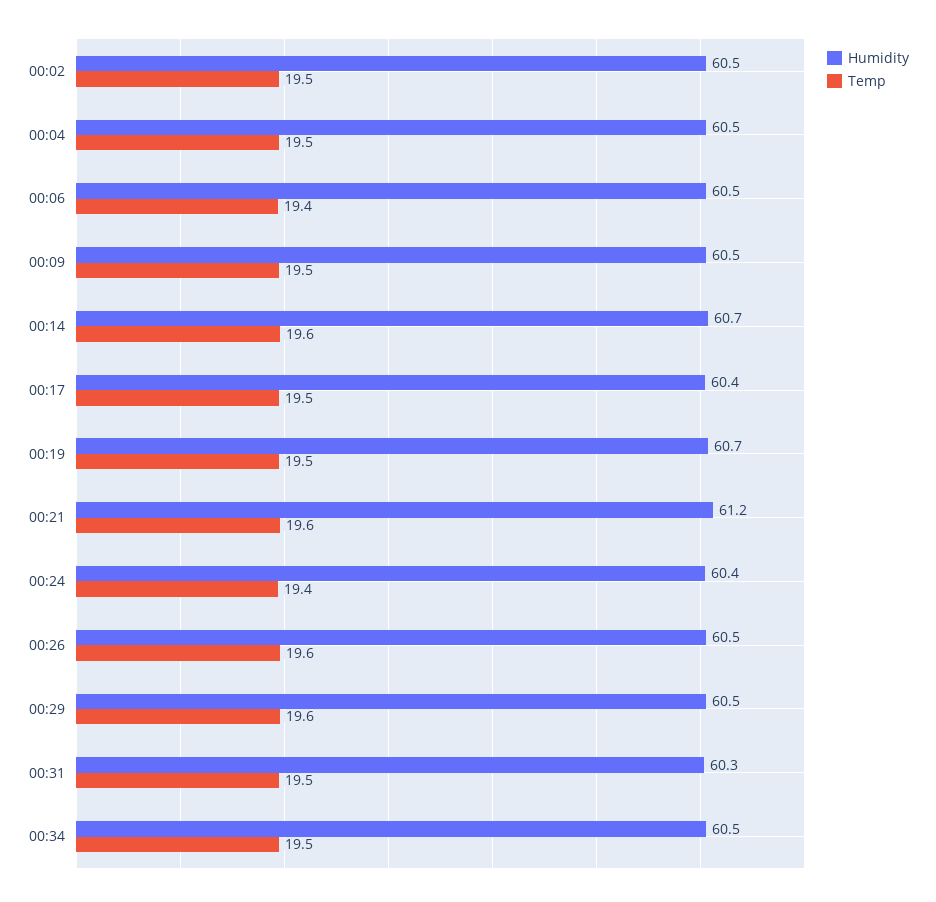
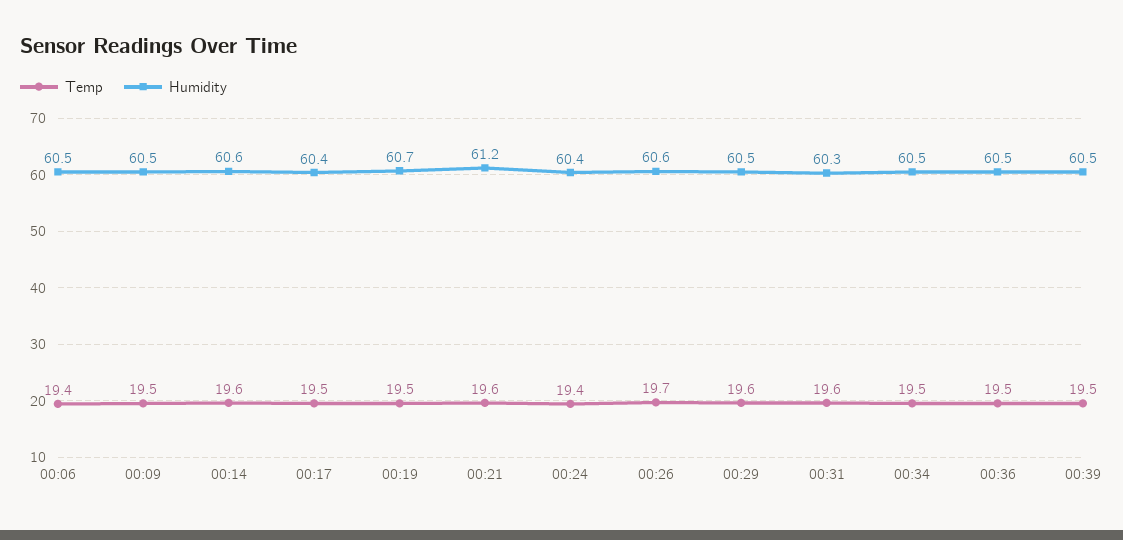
Humidity, 00:02: 60.5 -> none
Temp, 00:02: 19.5 -> none
Humidity, 00:04: 60.5 -> none
Temp, 00:04: 19.5 -> none
Humidity, 00:14: 60.7 -> 60.6
Humidity, 00:26: 60.5 -> 60.6
Temp, 00:26: 19.6 -> 19.7
Temp, 00:31: 19.5 -> 19.6
Temp, 00:36: none -> 19.5
Humidity, 00:36: none -> 60.5
Temp, 00:39: none -> 19.5
Humidity, 00:39: none -> 60.5

